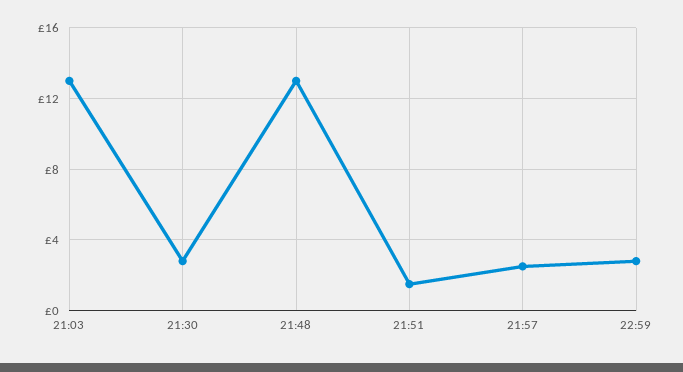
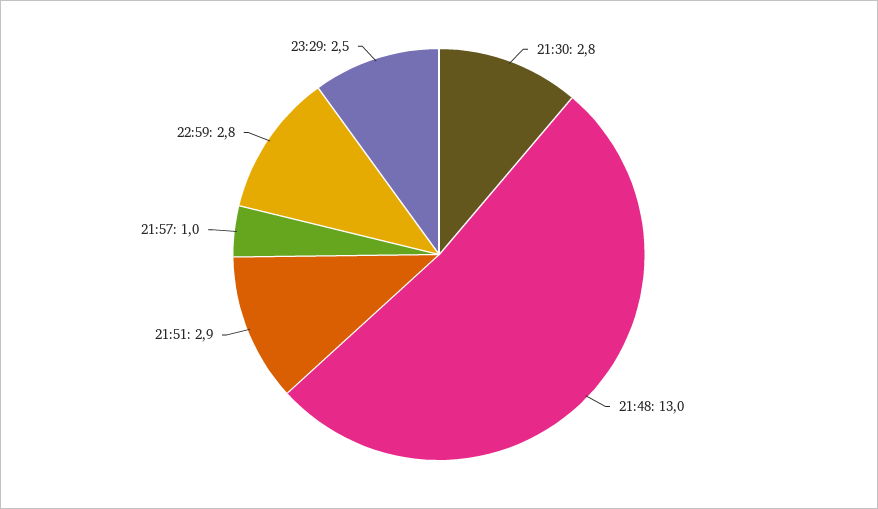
21:03: 13 -> none
21:51: 1.5 -> 2.9
21:57: 2.5 -> 1
23:29: none -> 2.5

